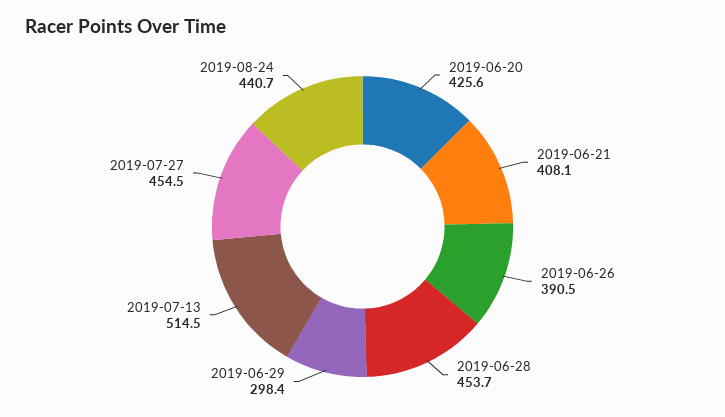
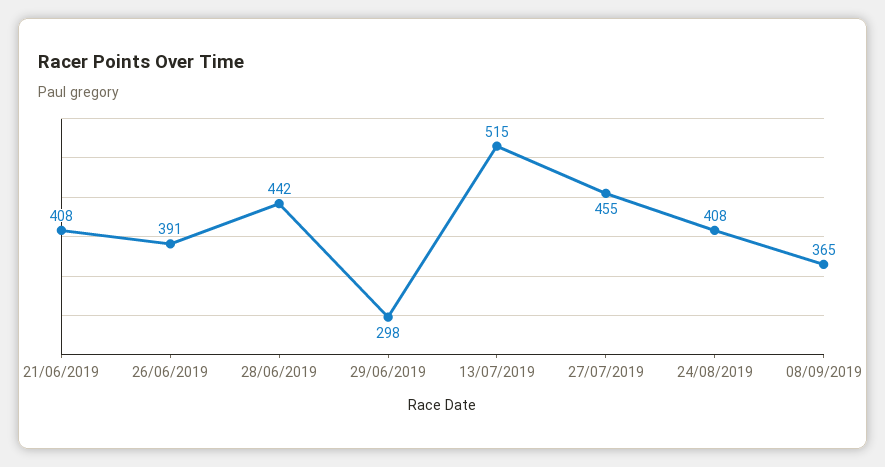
2019-06-20: 425.6 -> none
2019-06-28: 453.7 -> 442
2019-08-24: 440.7 -> 408
08/09/2019: none -> 365

